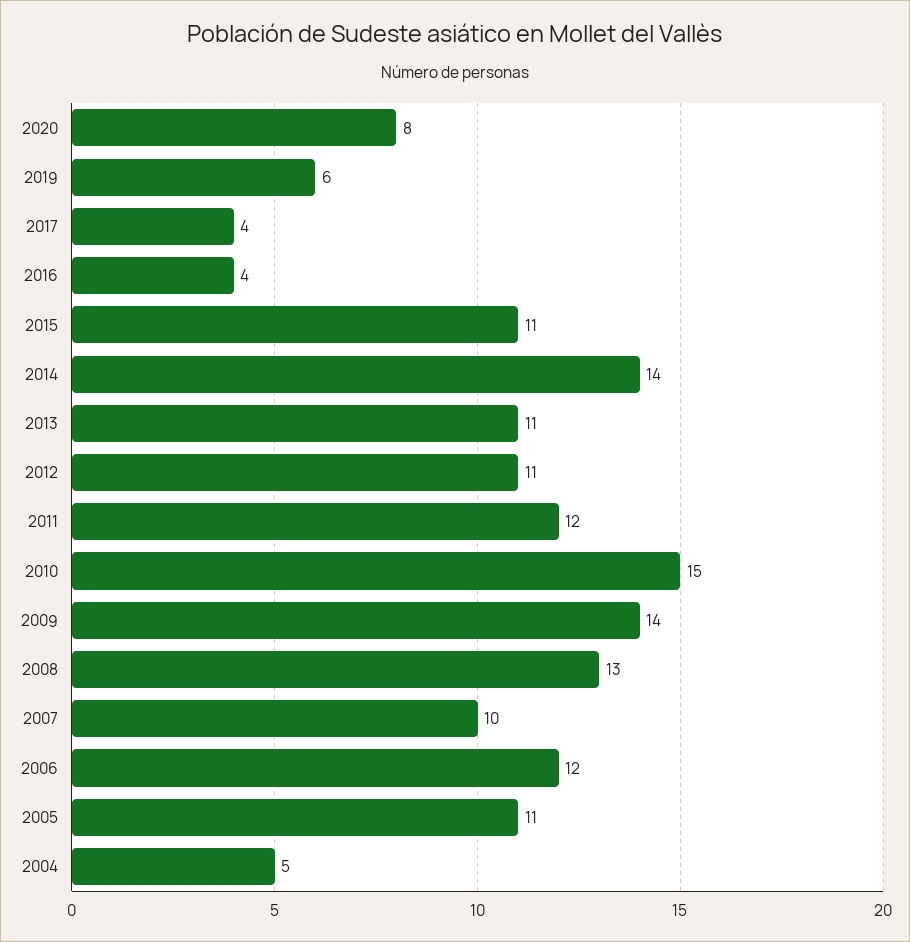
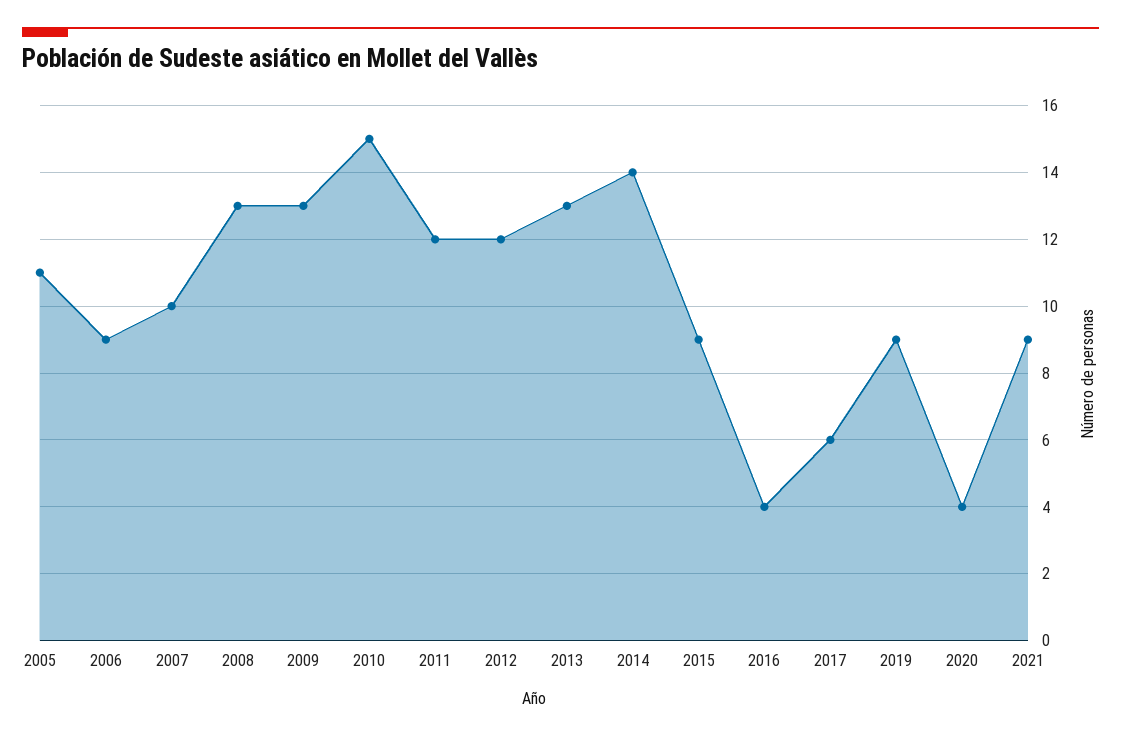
2020: 8 -> 4
2019: 6 -> 9
2017: 4 -> 6
2015: 11 -> 9
2013: 11 -> 13
2012: 11 -> 12
2009: 14 -> 13
2006: 12 -> 9
2004: 5 -> none
2021: none -> 9

